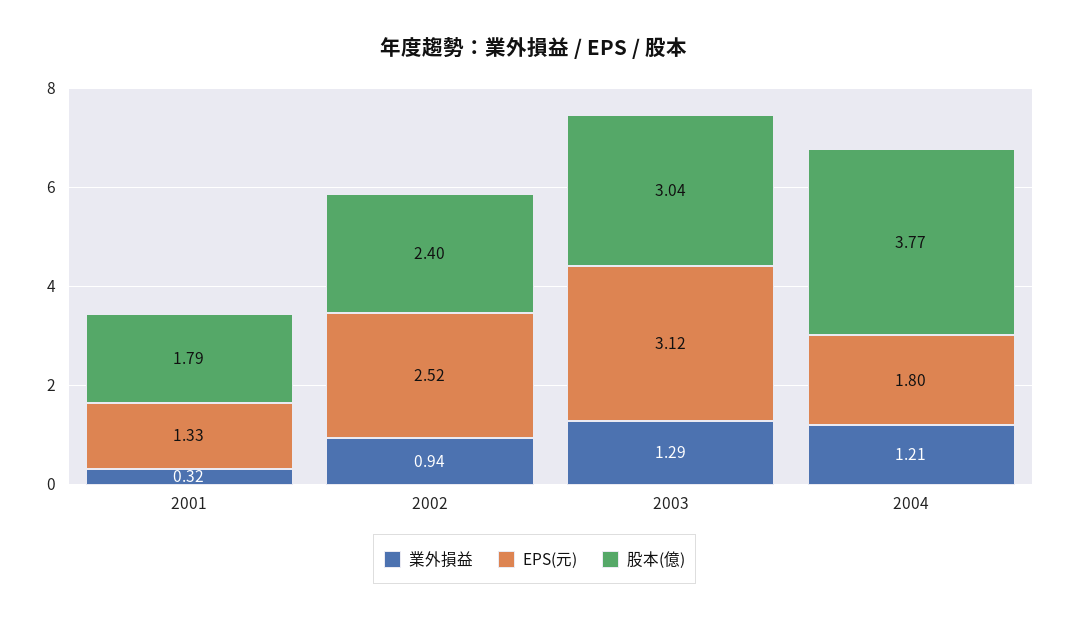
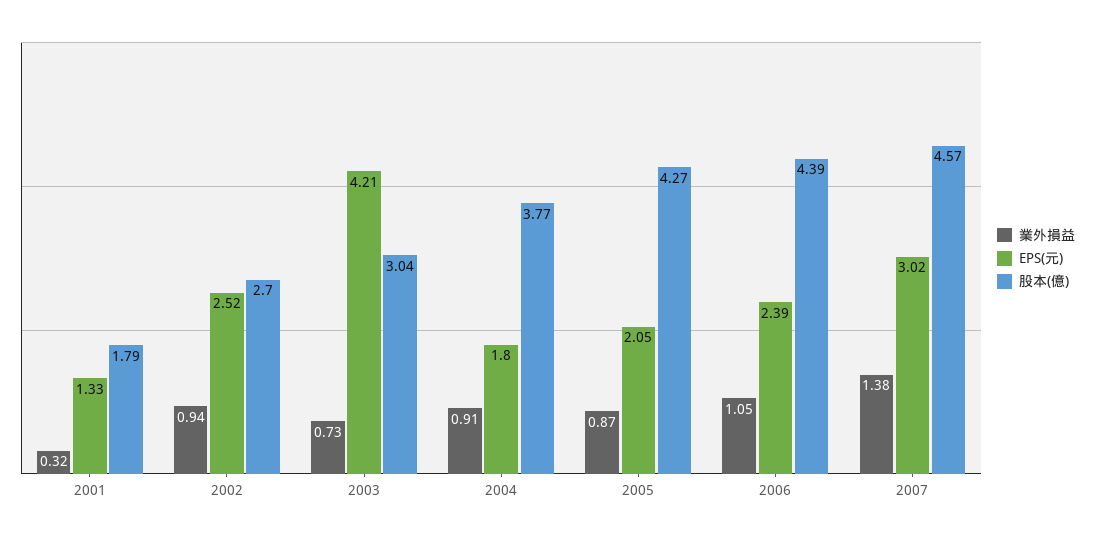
股本(億), 2002: 2.4 -> 2.7
業外損益, 2003: 1.29 -> 0.73
EPS(元), 2003: 3.12 -> 4.21
業外損益, 2004: 1.21 -> 0.91
業外損益, 2005: none -> 0.87
EPS(元), 2005: none -> 2.05
股本(億), 2005: none -> 4.27
業外損益, 2006: none -> 1.05
EPS(元), 2006: none -> 2.39
股本(億), 2006: none -> 4.39
業外損益, 2007: none -> 1.38
EPS(元), 2007: none -> 3.02
股本(億), 2007: none -> 4.57

